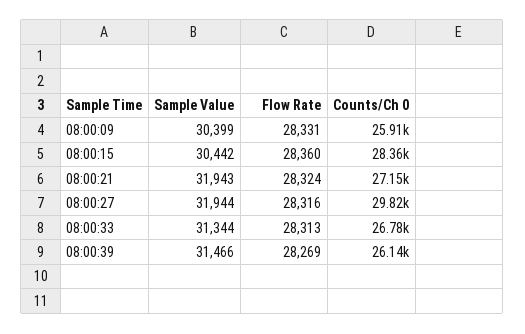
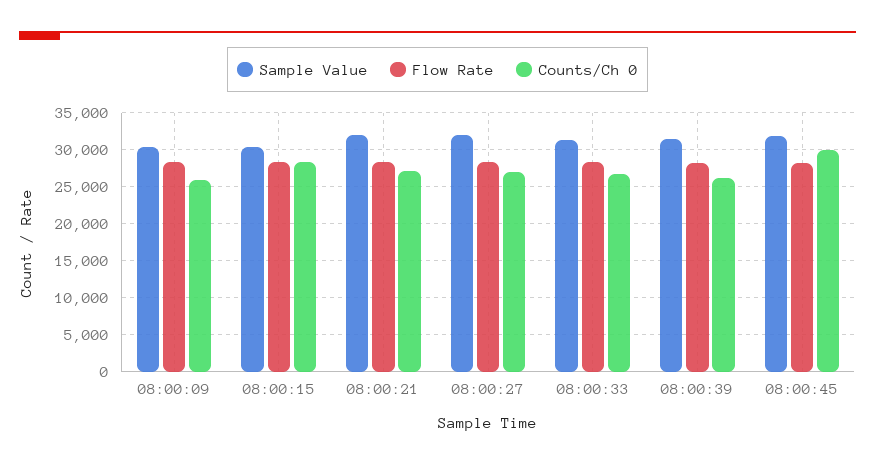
Counts/Ch 0, 08:00:27: 29820 -> 27000
Sample Value, 08:00:45: none -> 32000
Flow Rate, 08:00:45: none -> 28000
Counts/Ch 0, 08:00:45: none -> 30000

